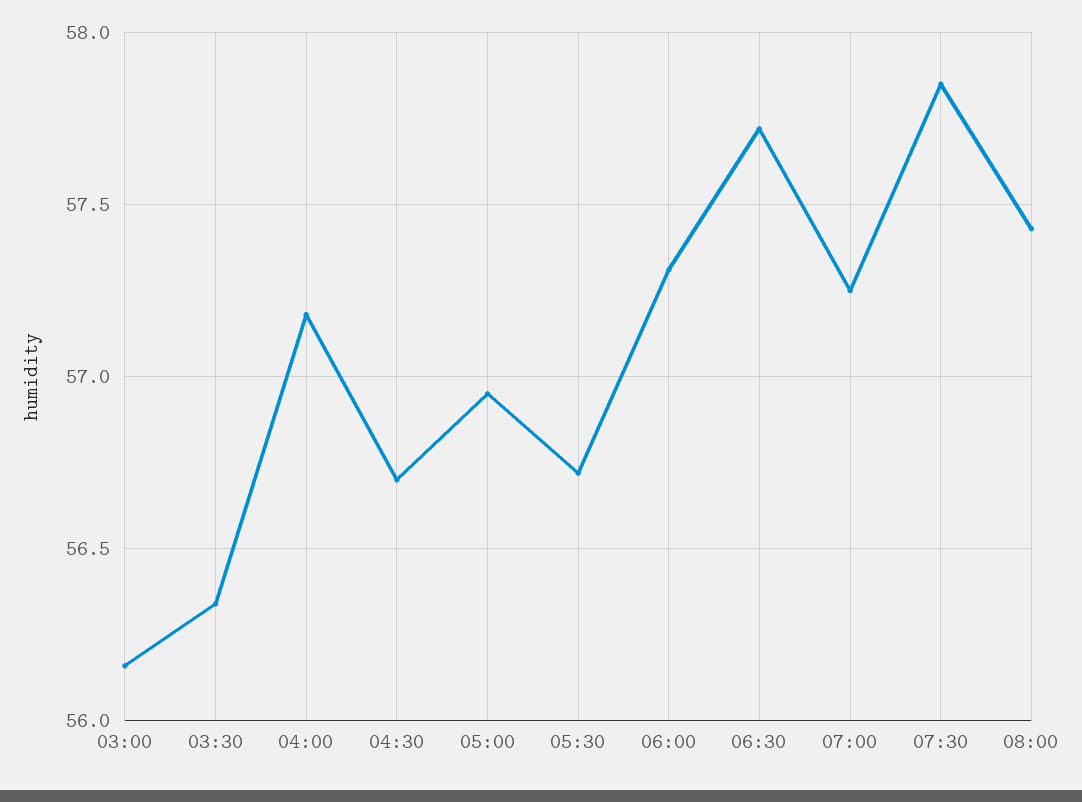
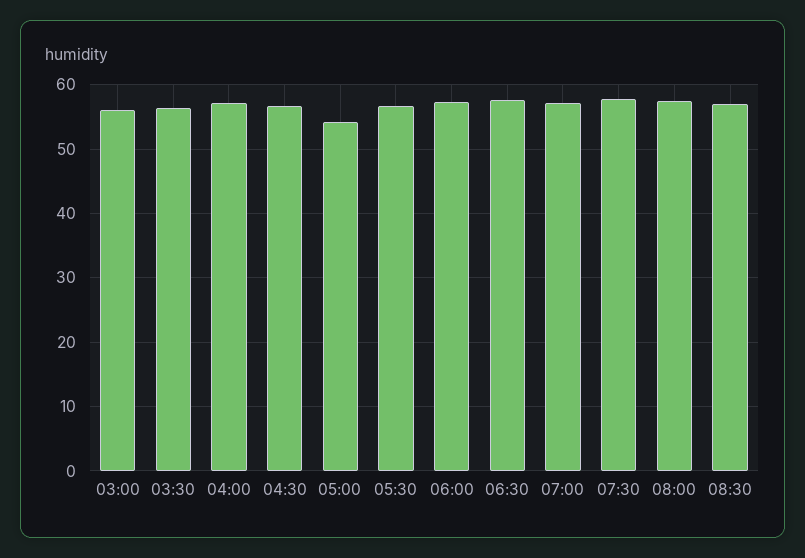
05:00: 56.95 -> 54
08:30: none -> 57

